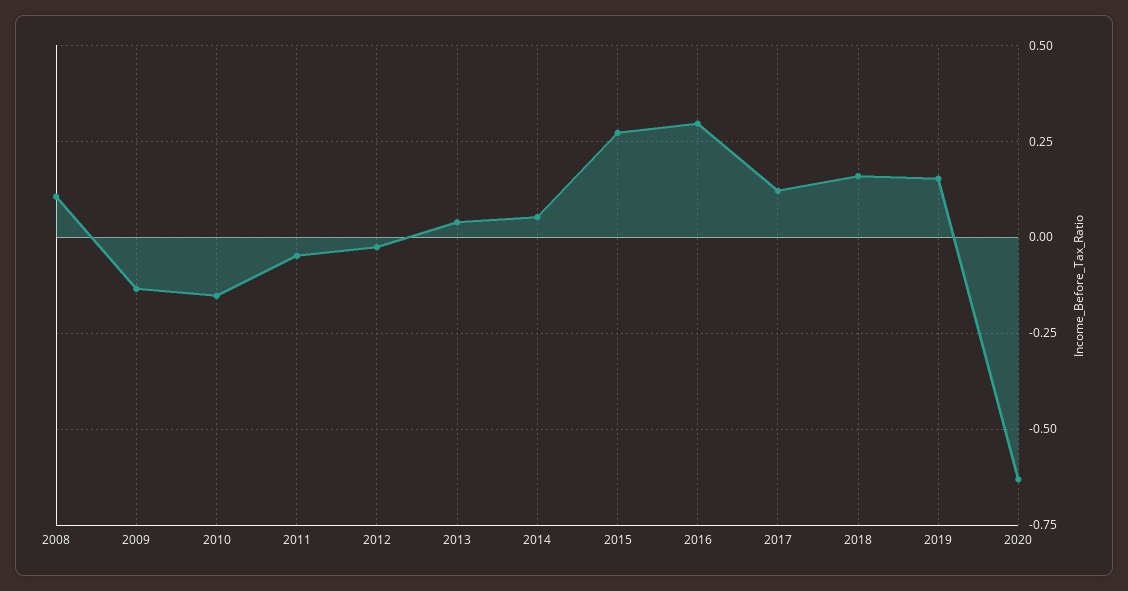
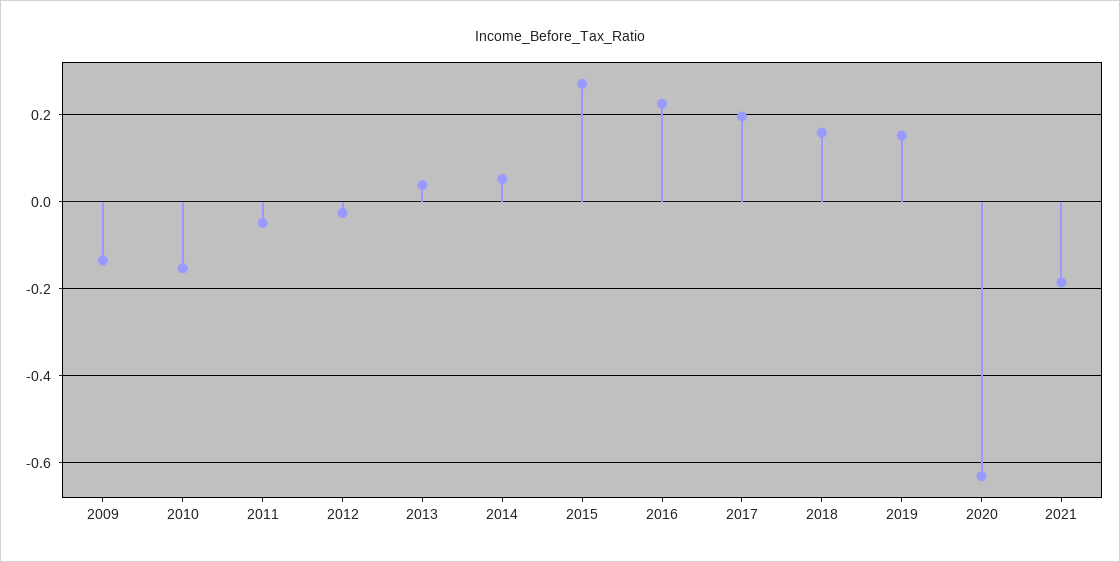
2008: 0.1 -> none
2016: 0.3 -> 0.22
2017: 0.125 -> 0.2
2021: none -> -0.18

